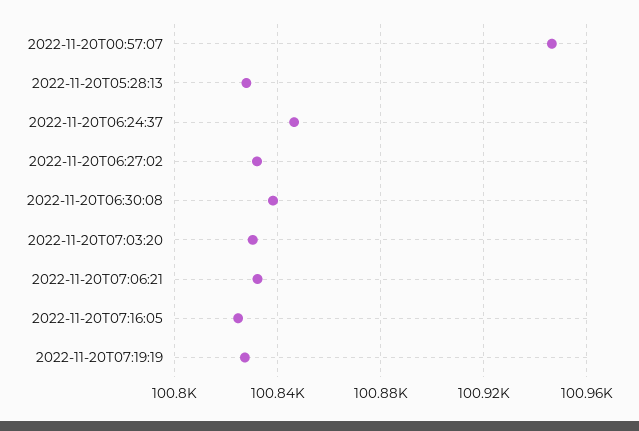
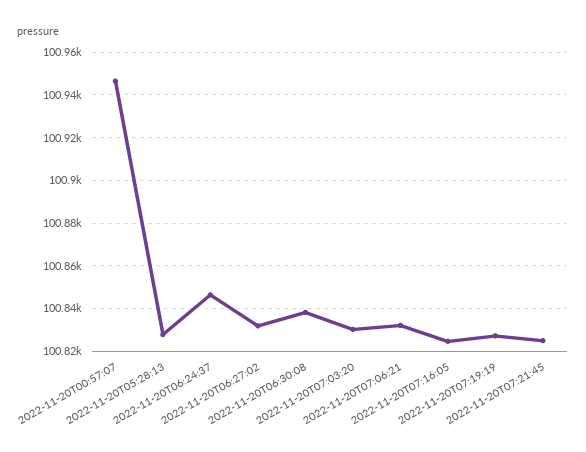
2022-11-20T07:21:45: none -> 100825

